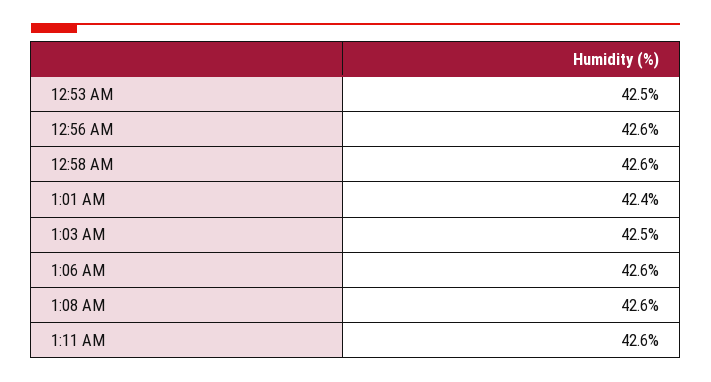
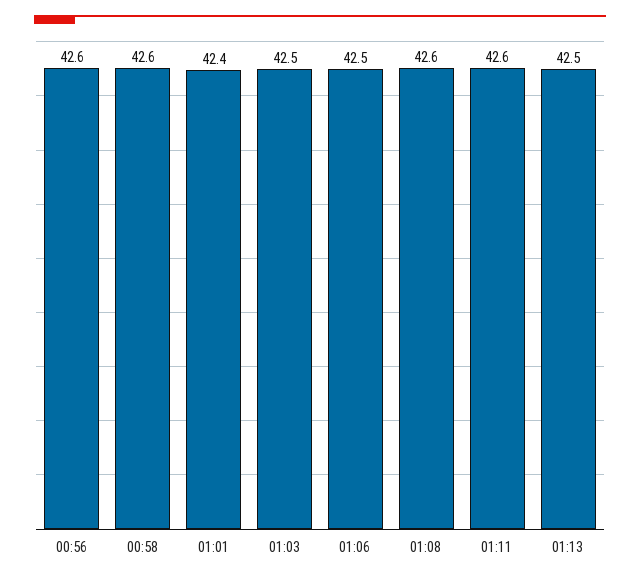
12:53 AM: 42.5 -> none
1:06 AM: 42.6 -> 42.5
01:13: none -> 42.5

